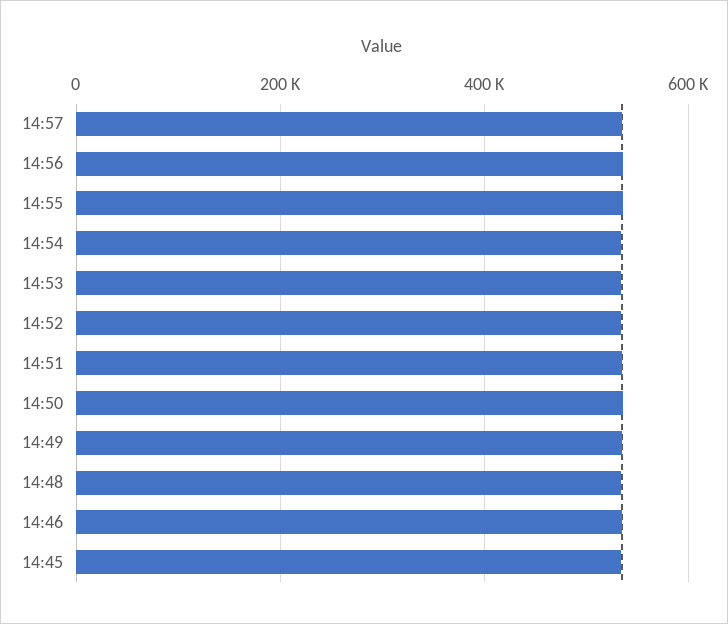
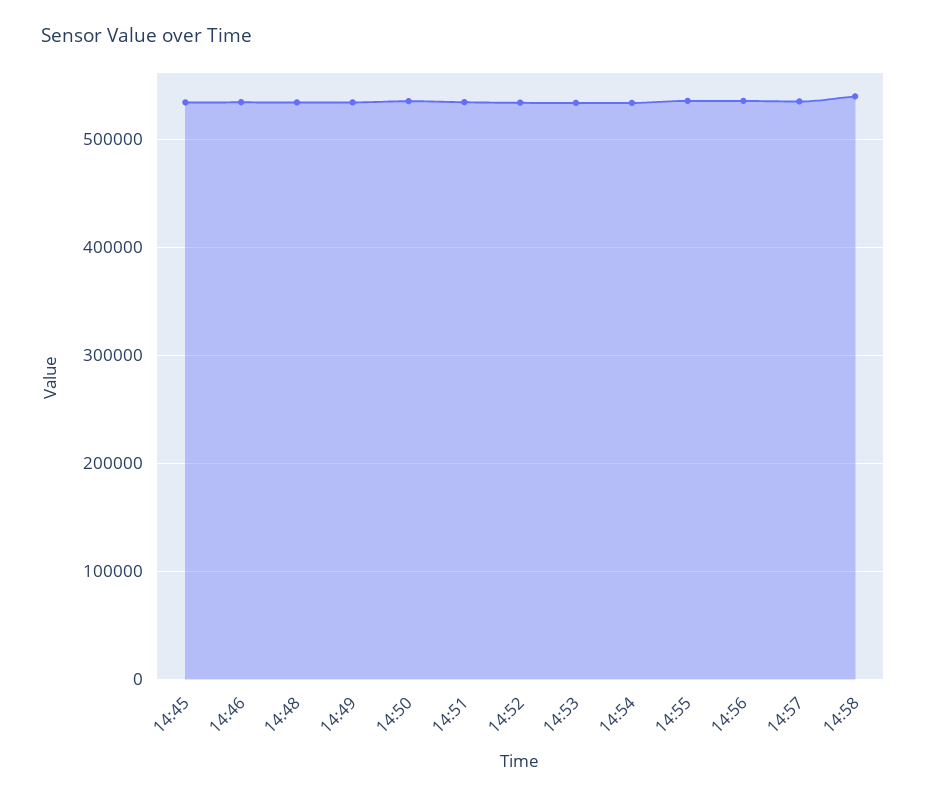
14:58: none -> 540000

